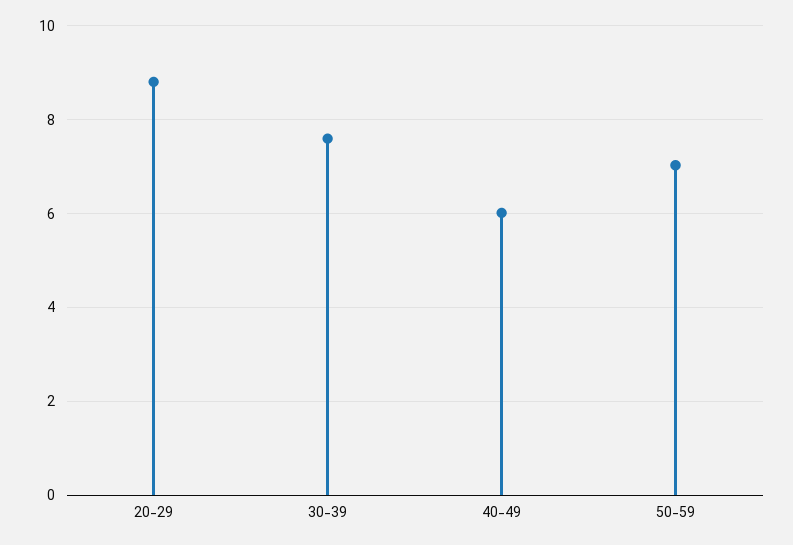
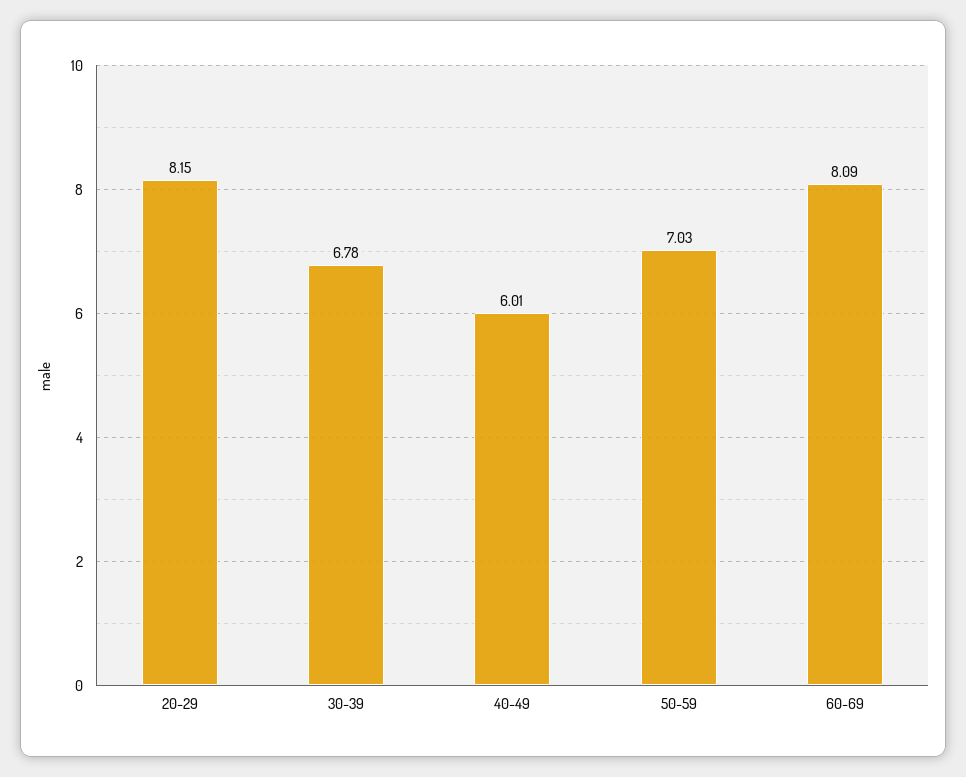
20-29: 8.8 -> 8.15
30-39: 7.6 -> 6.78
60-69: none -> 8.09

